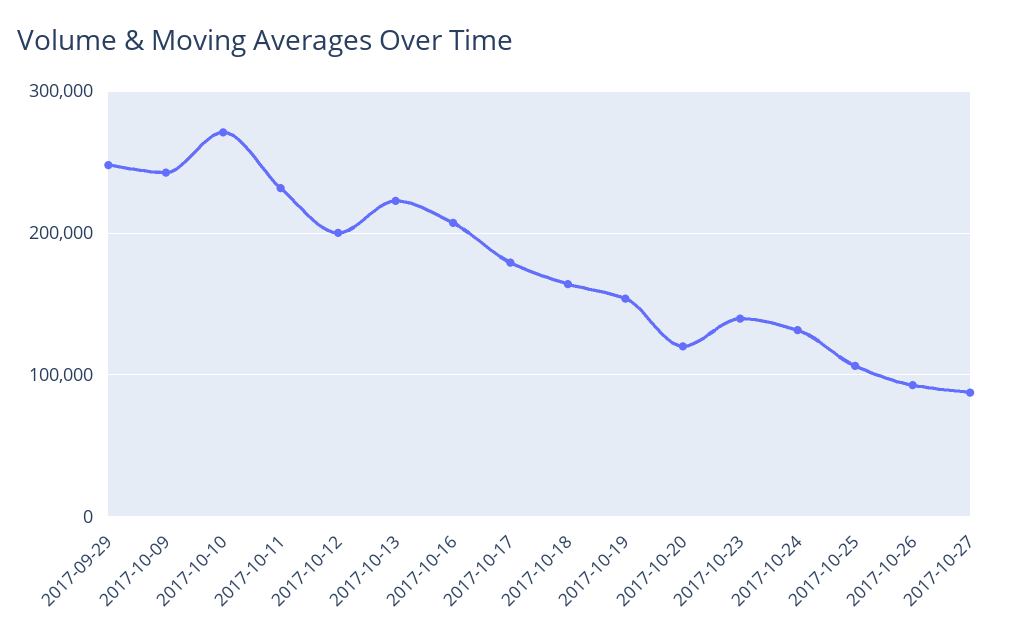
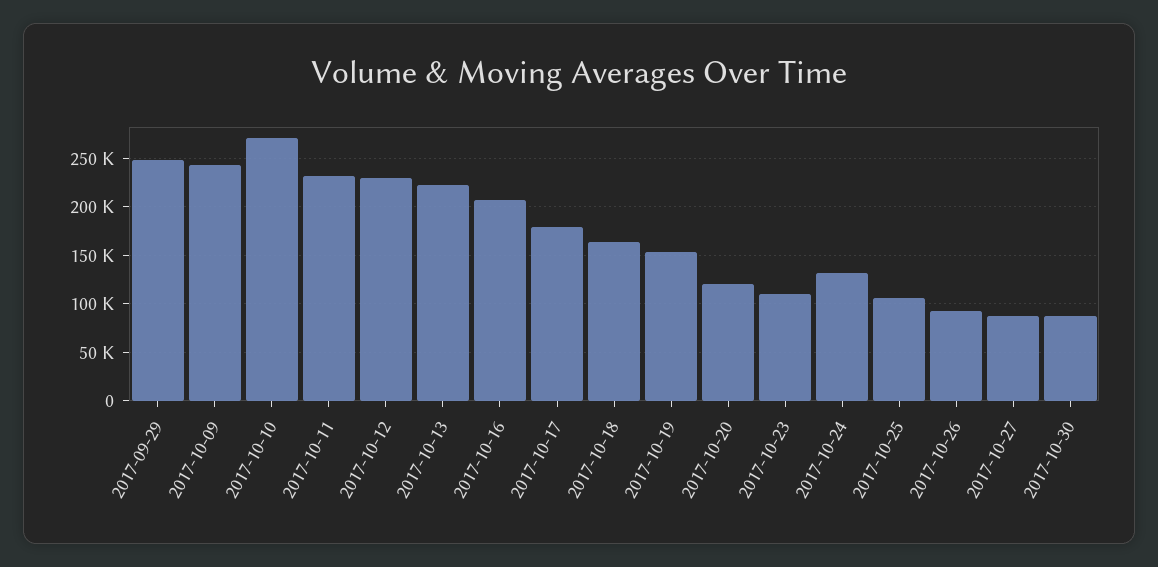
2017-10-12: 200000 -> 230000
2017-10-23: 140000 -> 110000
2017-10-30: none -> 90000

